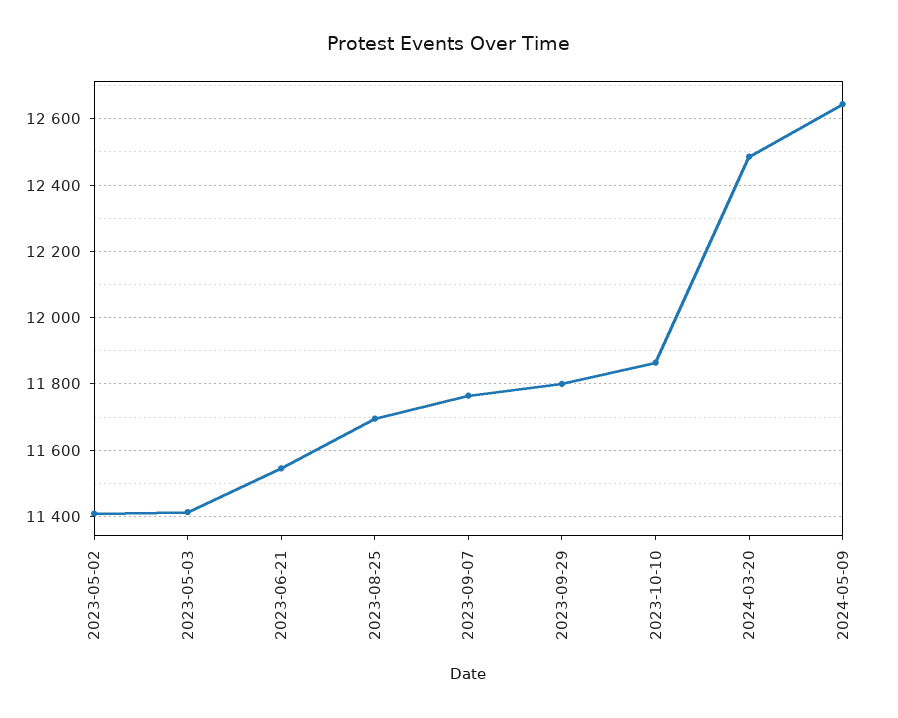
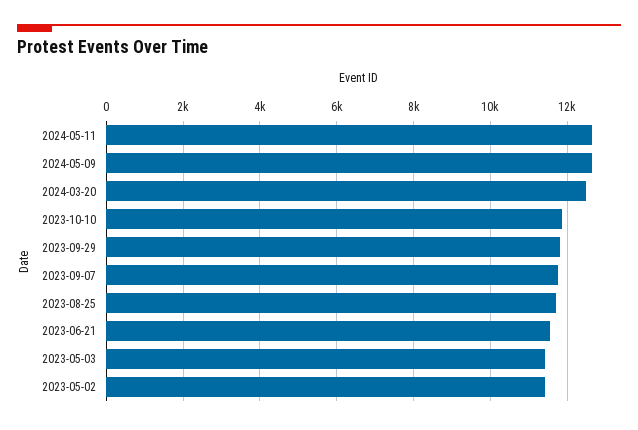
2024-05-11: none -> 12600

